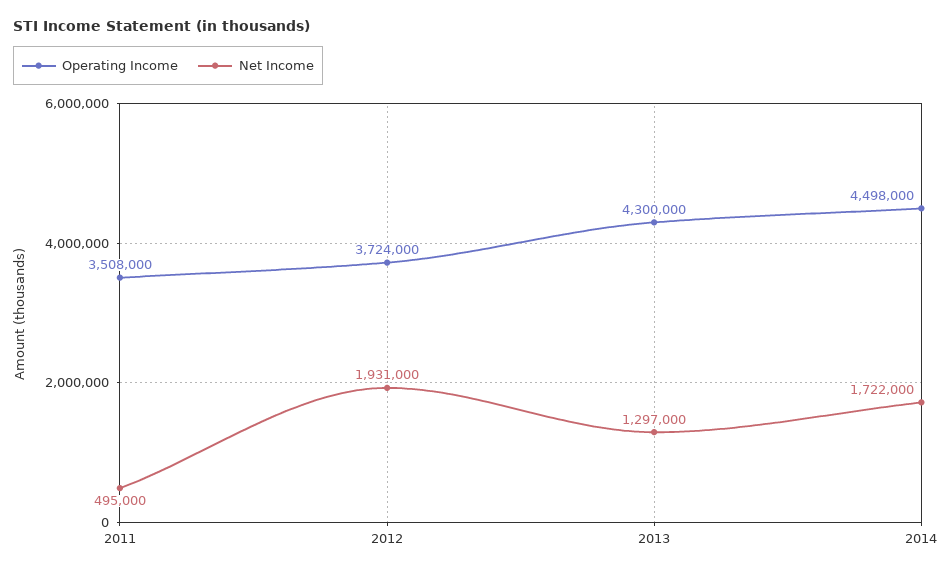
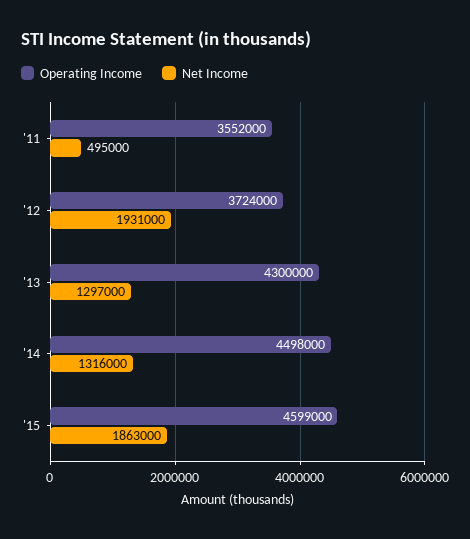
Operating Income, 2011: 3508000 -> 3552000
Net Income, 2014: 1722000 -> 1316000
Operating Income, '15: none -> 4599000
Net Income, '15: none -> 1863000

